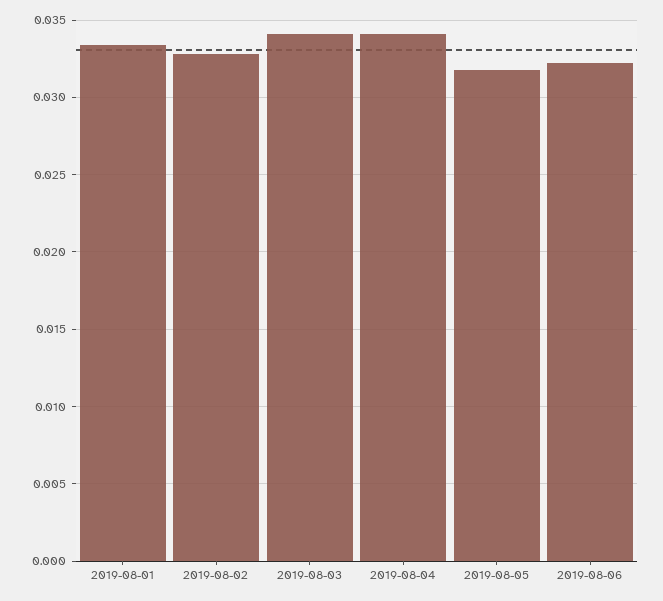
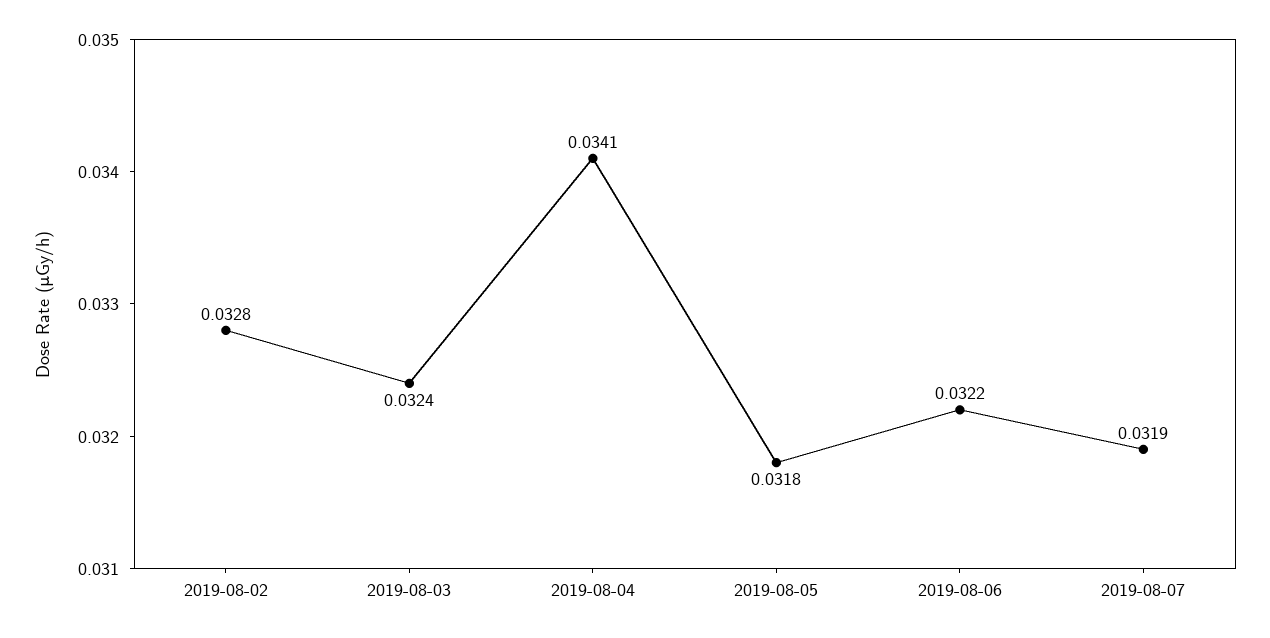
2019-08-01: 0.0335 -> none
2019-08-03: 0.034 -> 0.0324
2019-08-07: none -> 0.0319

